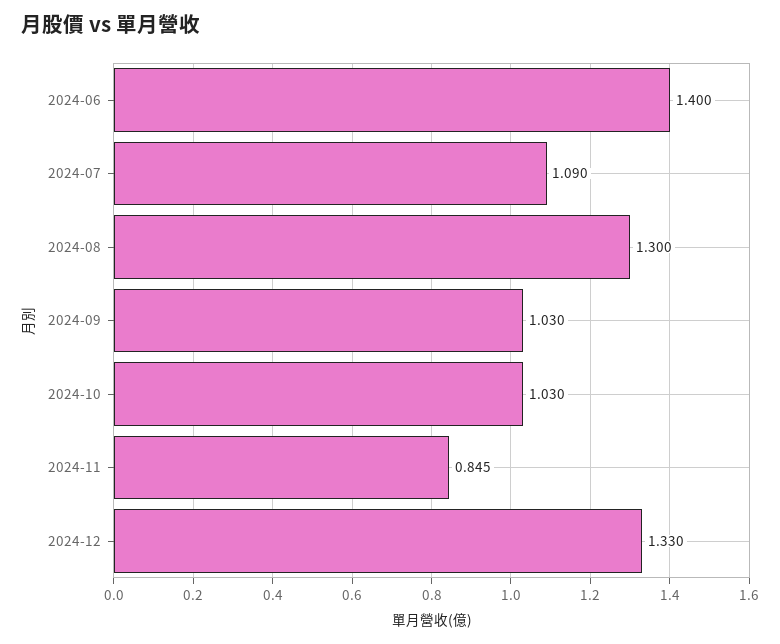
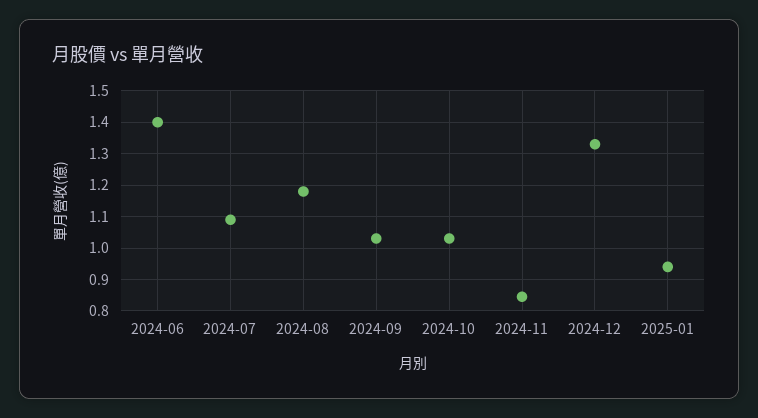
2024-08: 1.3 -> 1.18
2025-01: none -> 0.94

